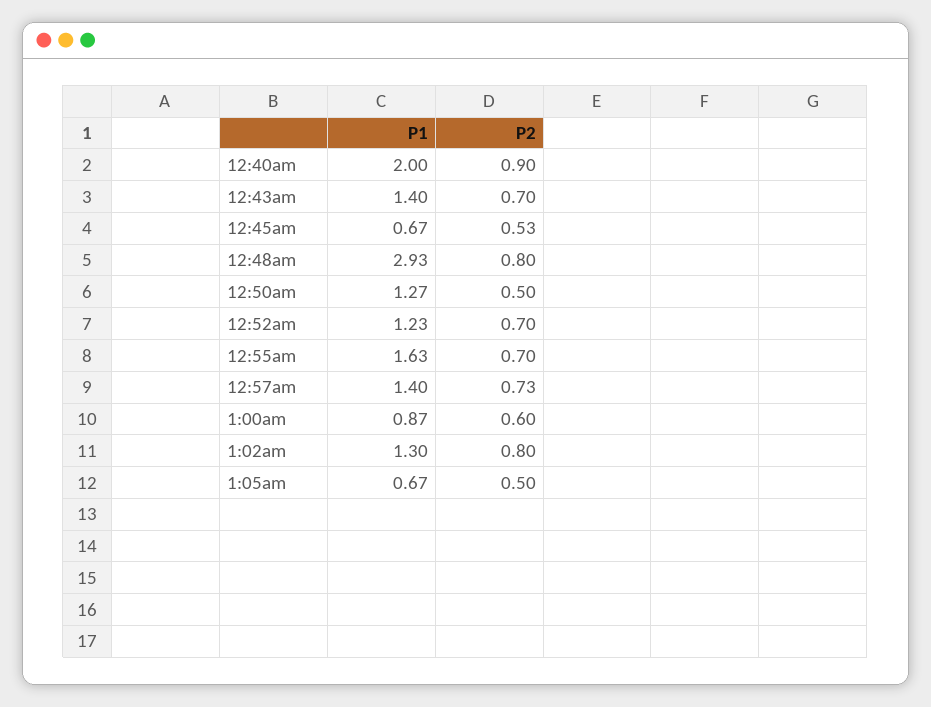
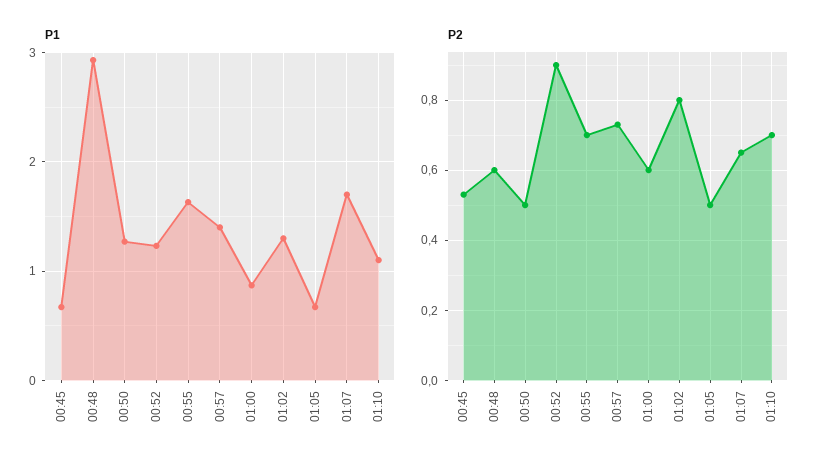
P1, 12:40am: 2 -> none
P2, 12:40am: 0.9 -> none
P1, 12:43am: 1.4 -> none
P2, 12:43am: 0.7 -> none
P2, 12:48am: 0.8 -> 0.6
P2, 12:52am: 0.7 -> 0.9
P1, 01:07: none -> 1.7
P1, 01:10: none -> 1.1
P2, 01:07: none -> 0.65
P2, 01:10: none -> 0.7

